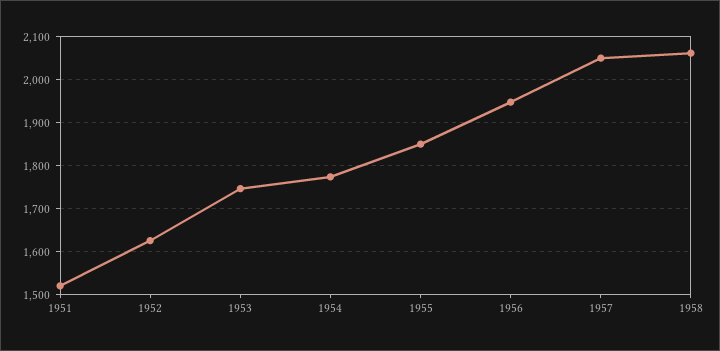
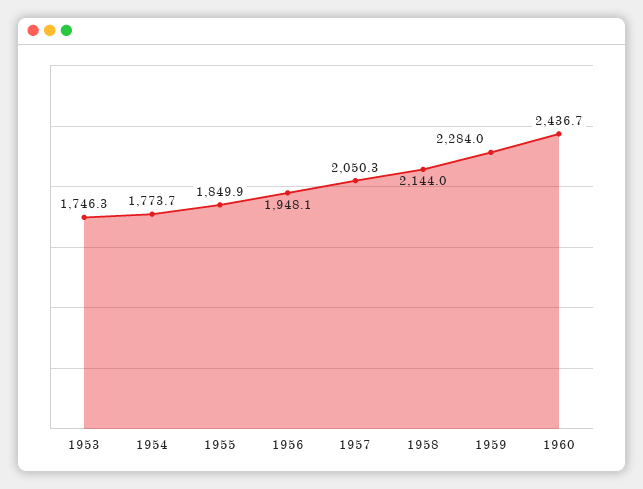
1951: 1520 -> none
1952: 1620 -> none
1958: 2060 -> 2144
1959: none -> 2284
1960: none -> 2436.7

